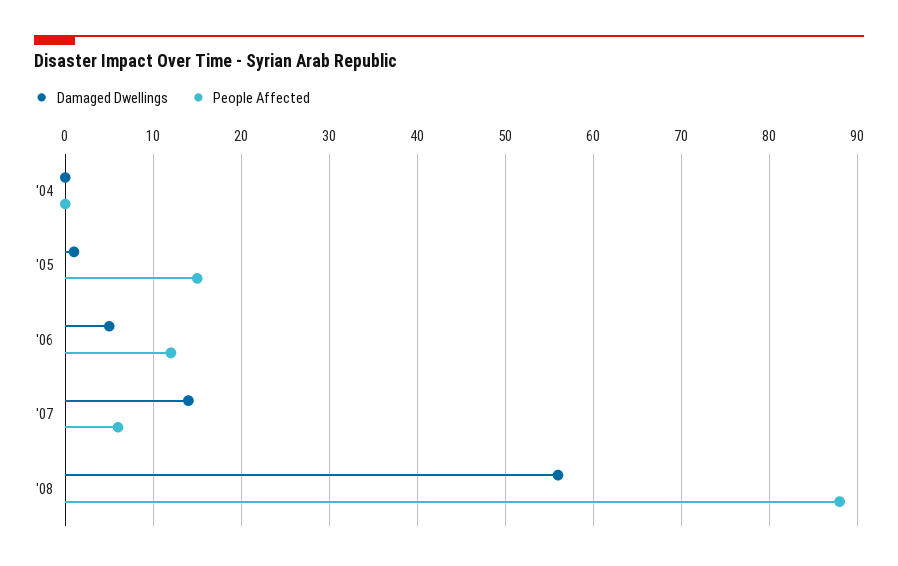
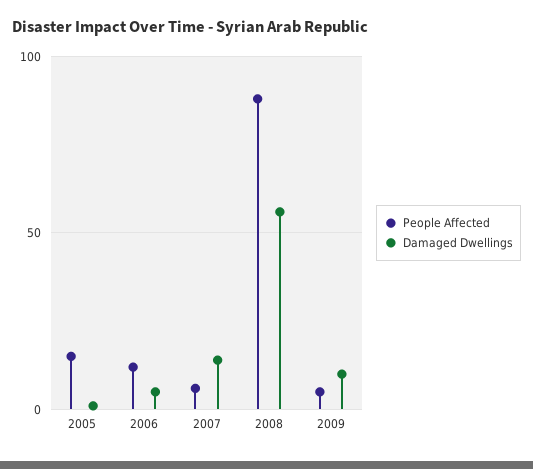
Damaged Dwellings, '04: 0 -> none
People Affected, '04: 0 -> none
People Affected, 2009: none -> 5
Damaged Dwellings, 2009: none -> 10

